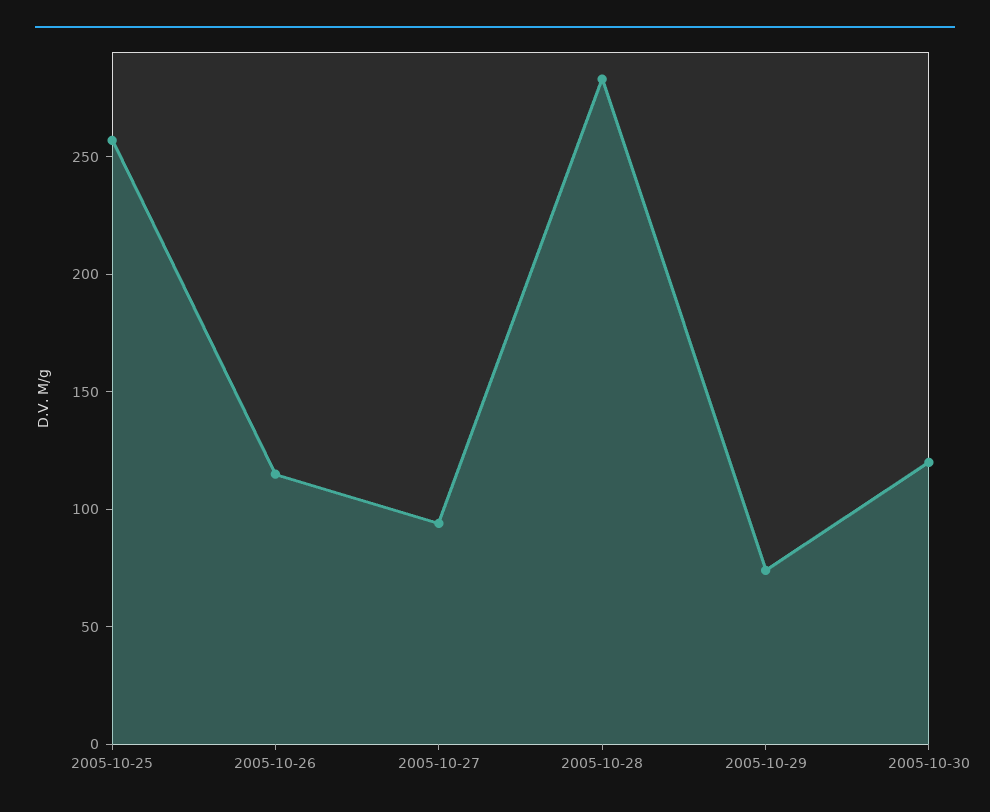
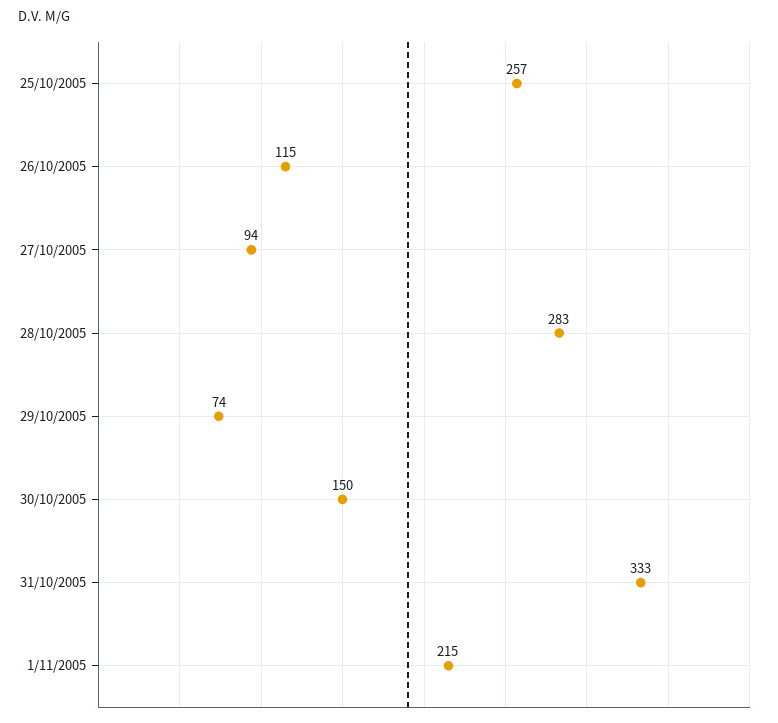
2005-10-30: 120 -> 150
31/10/2005: none -> 333
1/11/2005: none -> 215

